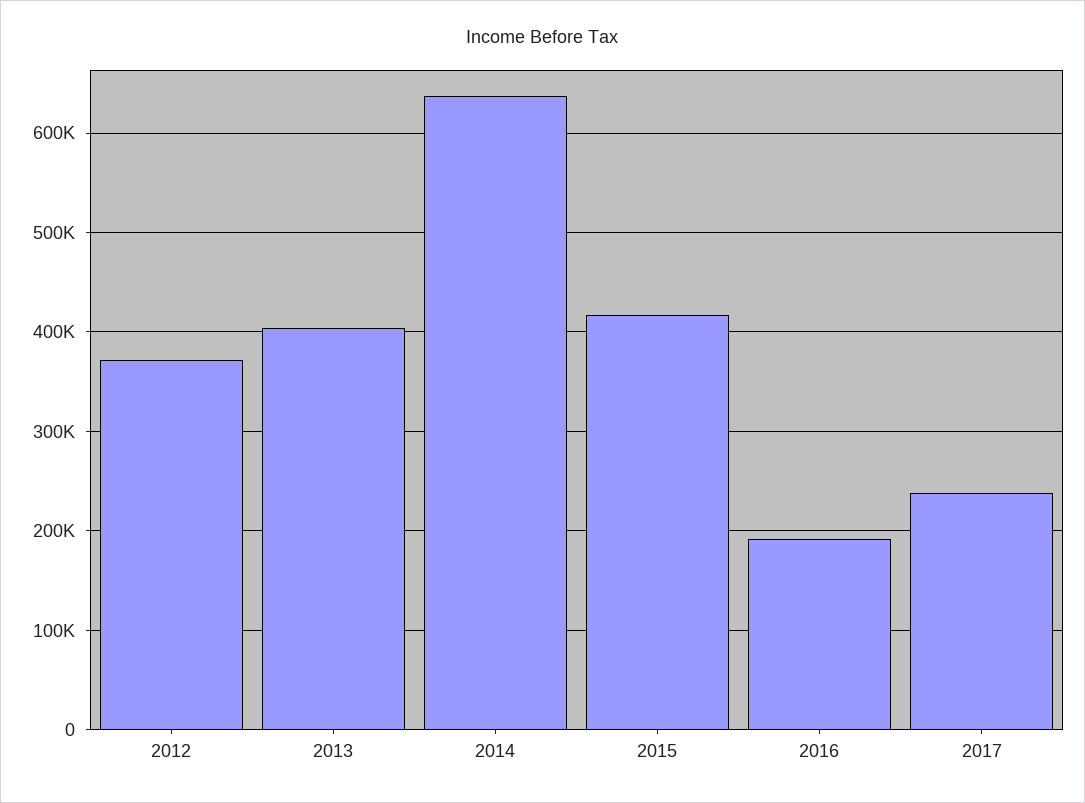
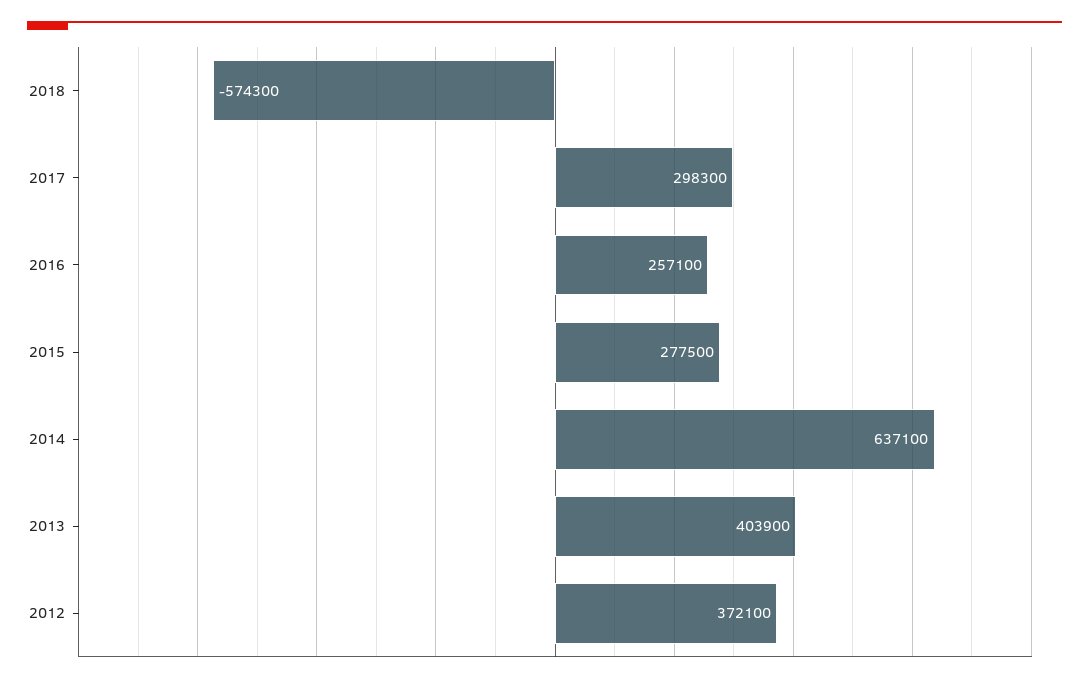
2015: 420000 -> 277500
2016: 190000 -> 257100
2017: 240000 -> 298300
2018: none -> -574300

